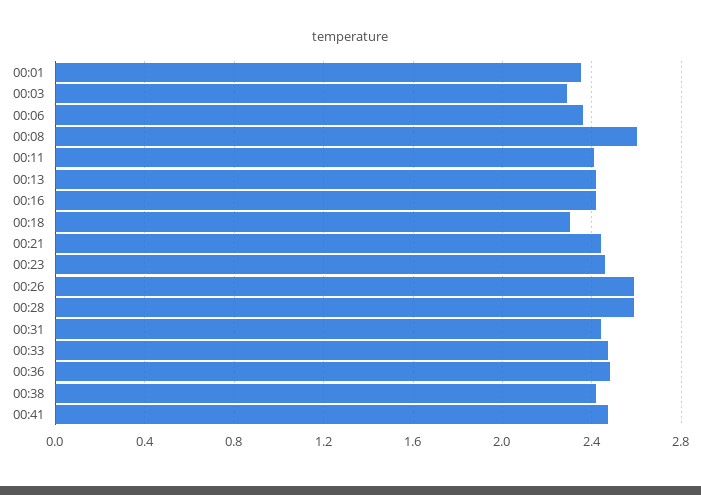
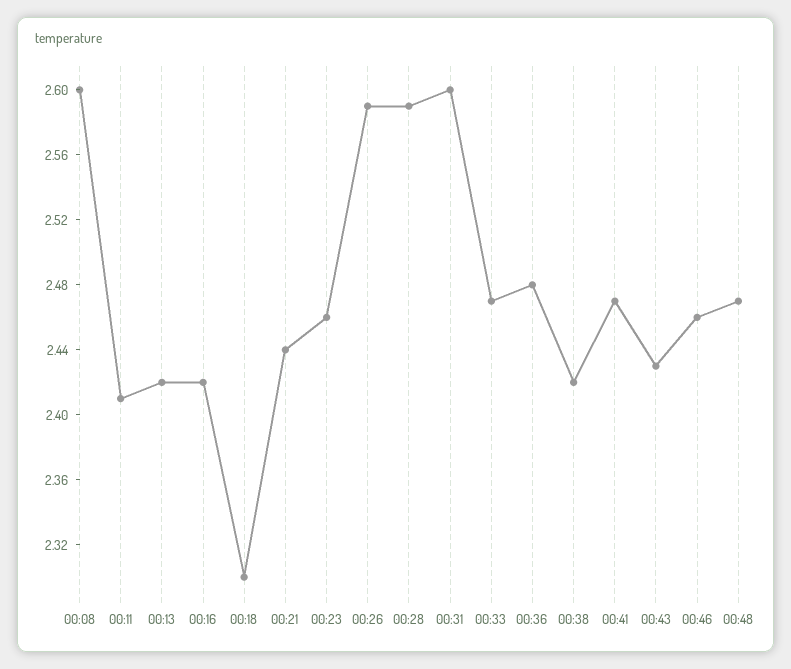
00:01: 2.35 -> none
00:03: 2.3 -> none
00:06: 2.35 -> none
00:31: 2.45 -> 2.6
00:43: none -> 2.43
00:46: none -> 2.46
00:48: none -> 2.47

